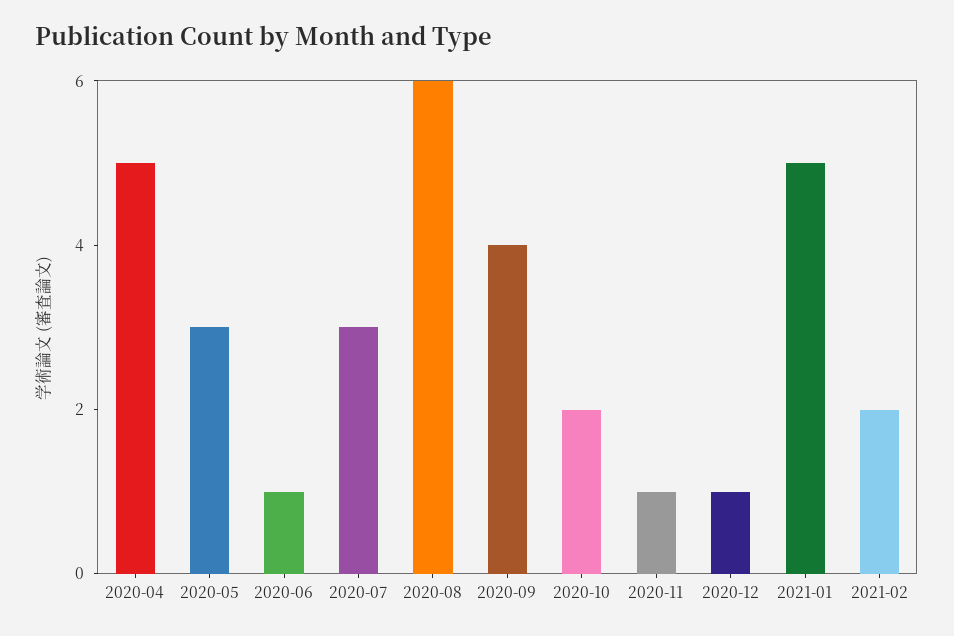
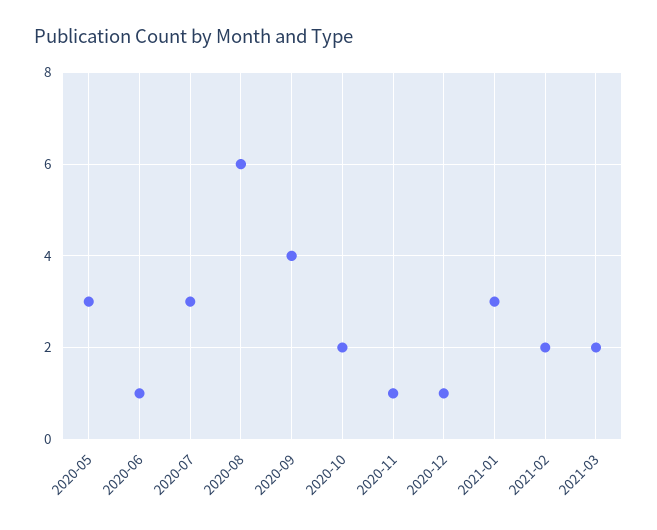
2020-04: 5 -> none
2021-01: 5 -> 3
2021-03: none -> 2

